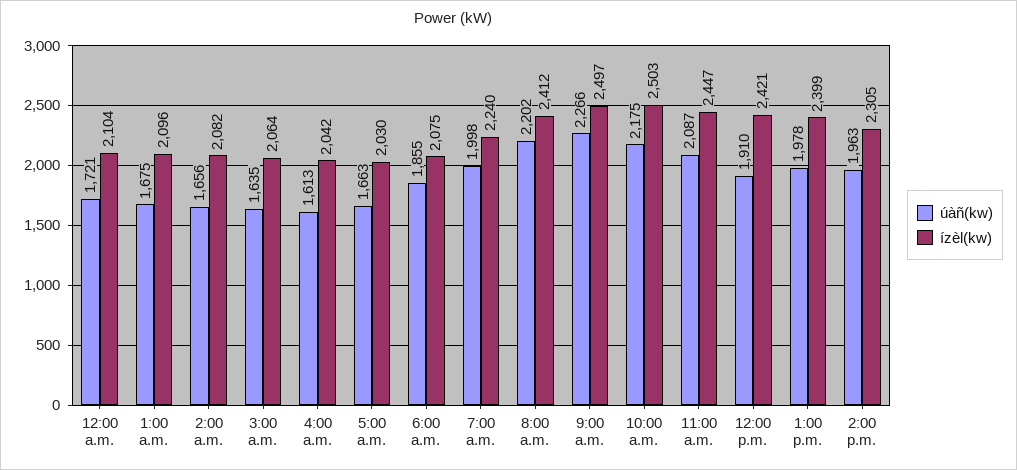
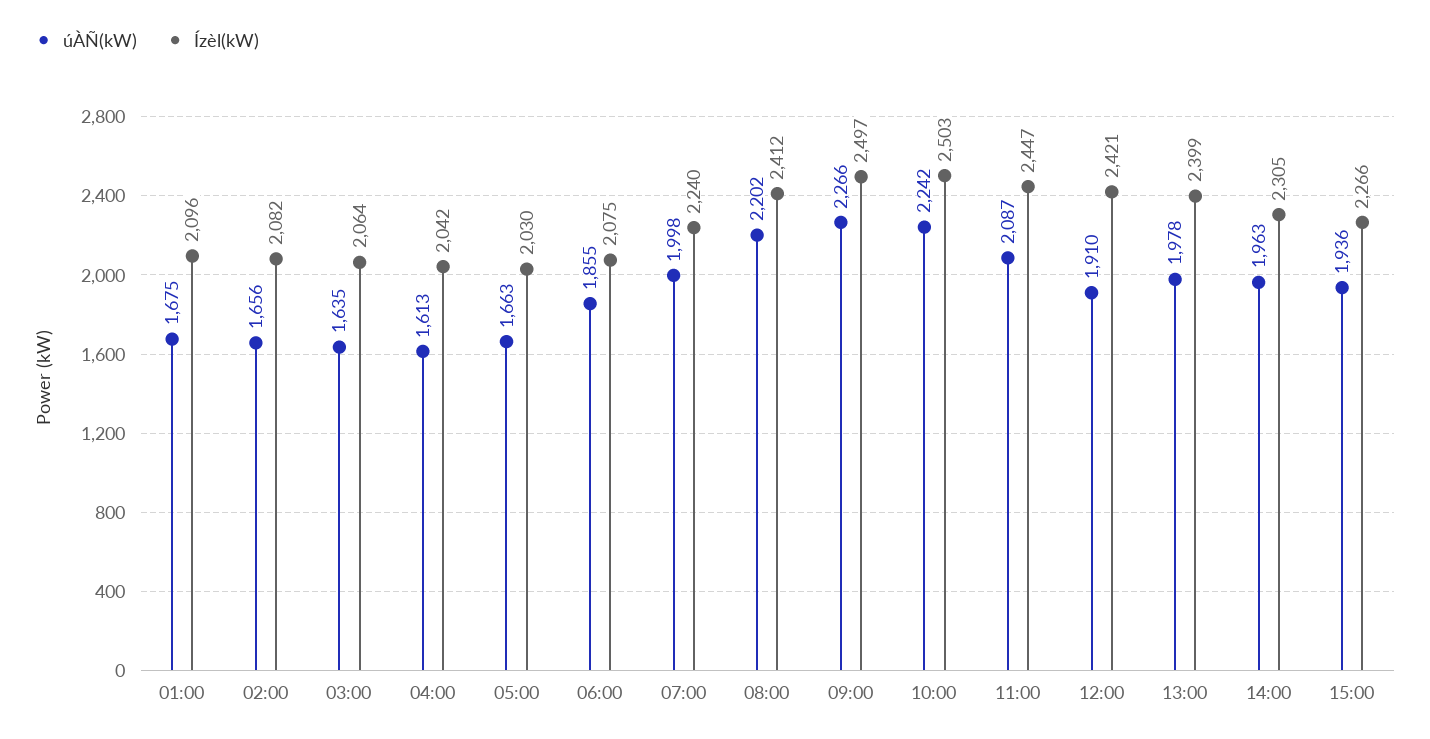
úàñ(kw), 12:00 a.m.: 1721 -> none
ízèl(kw), 12:00 a.m.: 2104 -> none
úàñ(kw), 10:00 a.m.: 2175 -> 2242
úàñ(kw), 15:00: none -> 1936
ízèl(kw), 15:00: none -> 2266

